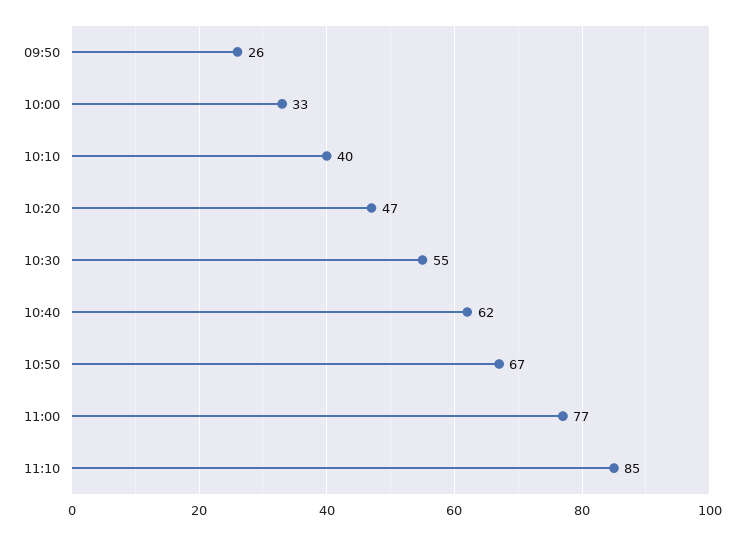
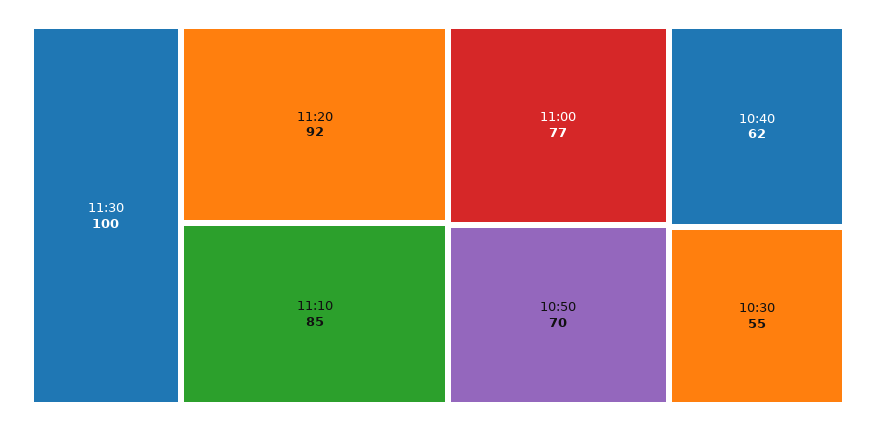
09:50: 26 -> none
10:00: 33 -> none
10:10: 40 -> none
10:20: 47 -> none
10:50: 67 -> 70
11:30: none -> 100
11:20: none -> 92

